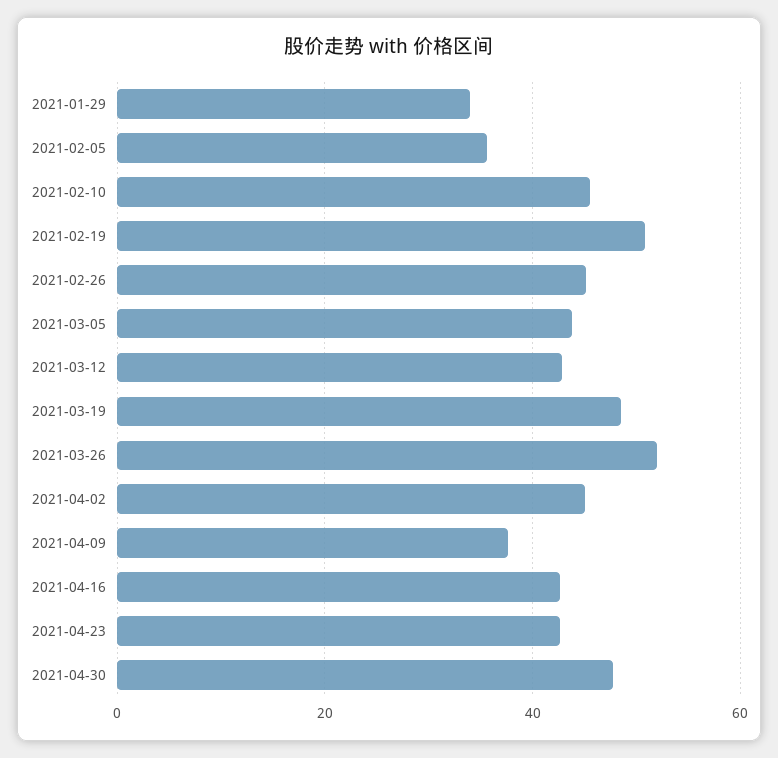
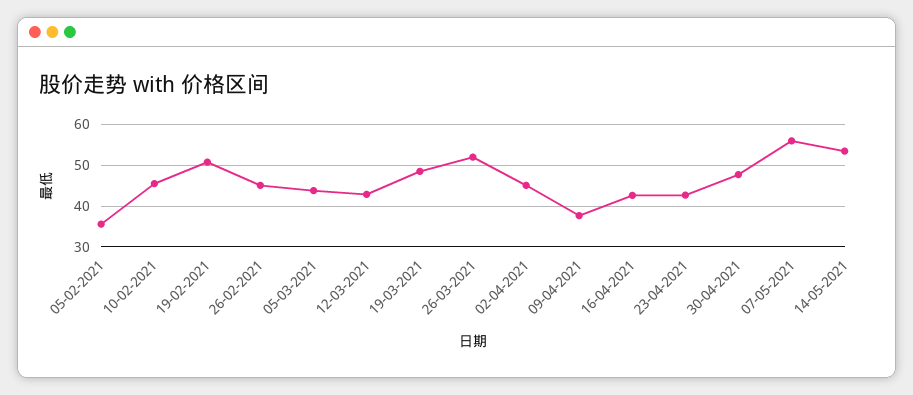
2021-01-29: 34 -> none
07-05-2021: none -> 56
14-05-2021: none -> 54

